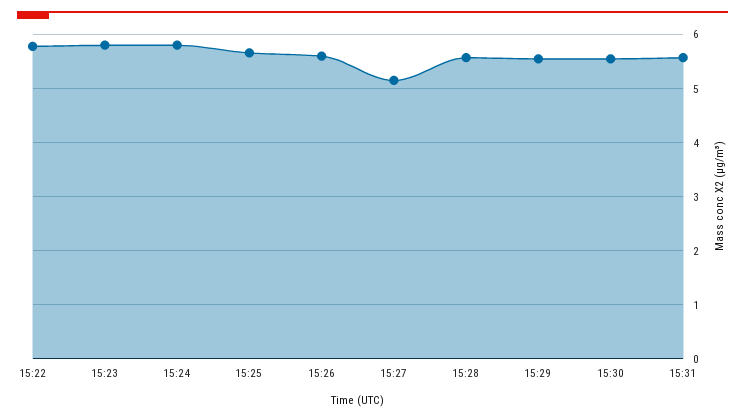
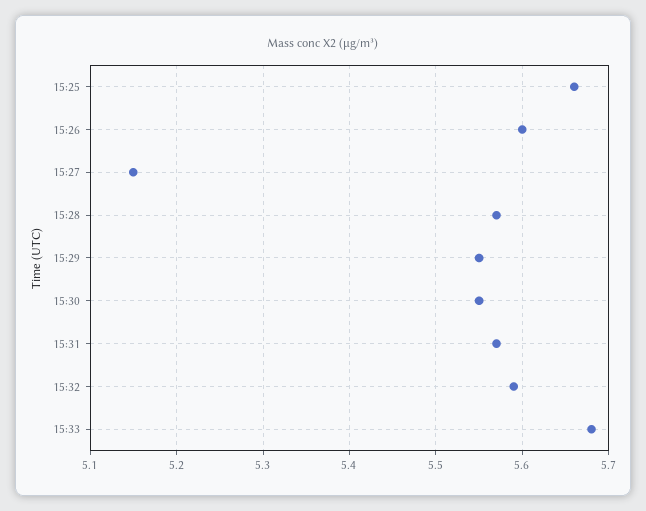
15:22: 5.8 -> none
15:23: 5.8 -> none
15:24: 5.8 -> none
15:32: none -> 5.59
15:33: none -> 5.68

